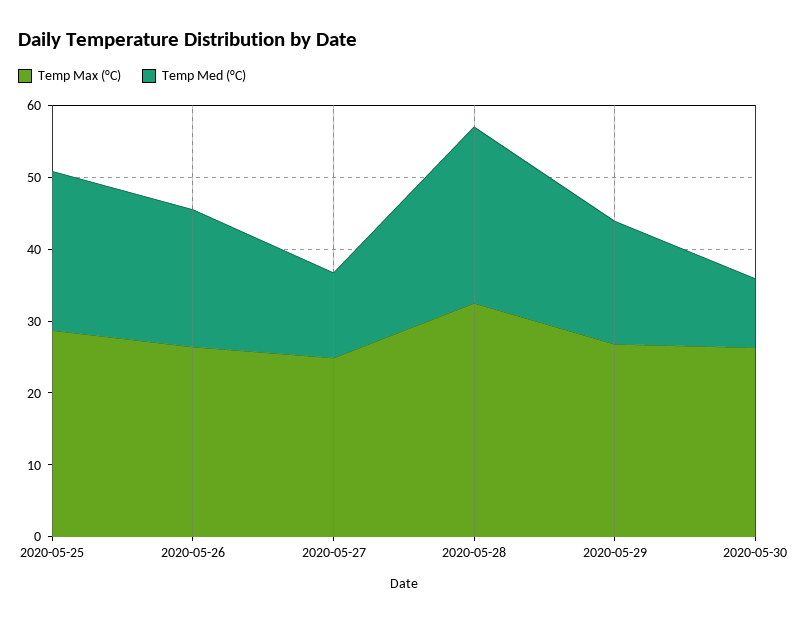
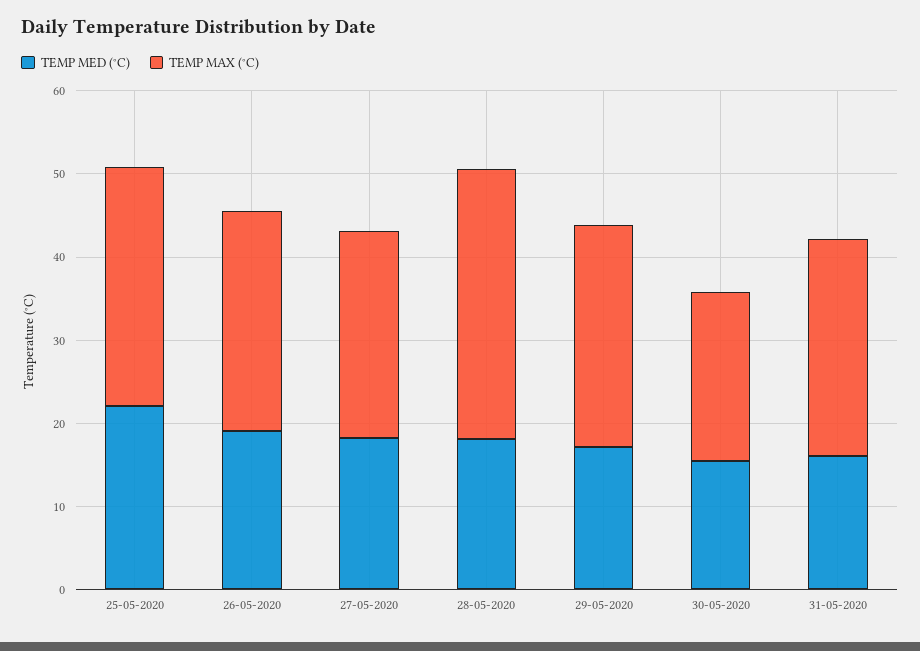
Temp Med (°C), 2020-05-27: 12 -> 18
Temp Med (°C), 2020-05-28: 24 -> 18
Temp Max (°C), 2020-05-30: 26 -> 20
Temp Med (°C), 2020-05-30: 10 -> 16
Temp Med (°C), 31-05-2020: none -> 16
Temp Max (°C), 31-05-2020: none -> 26

